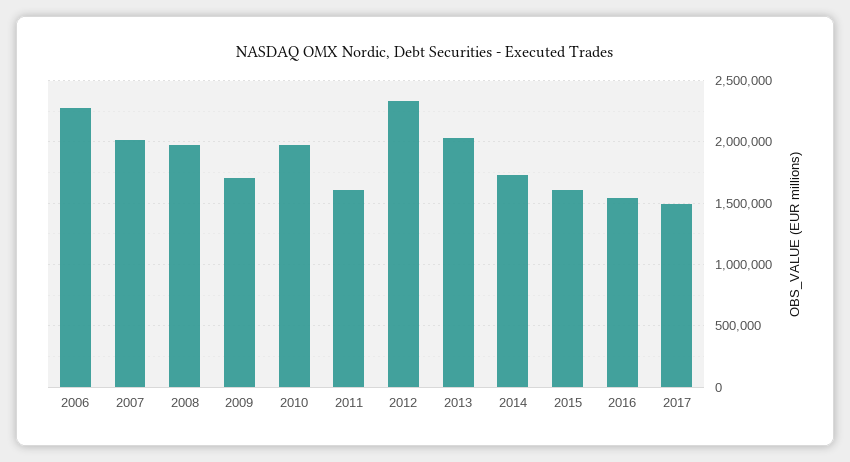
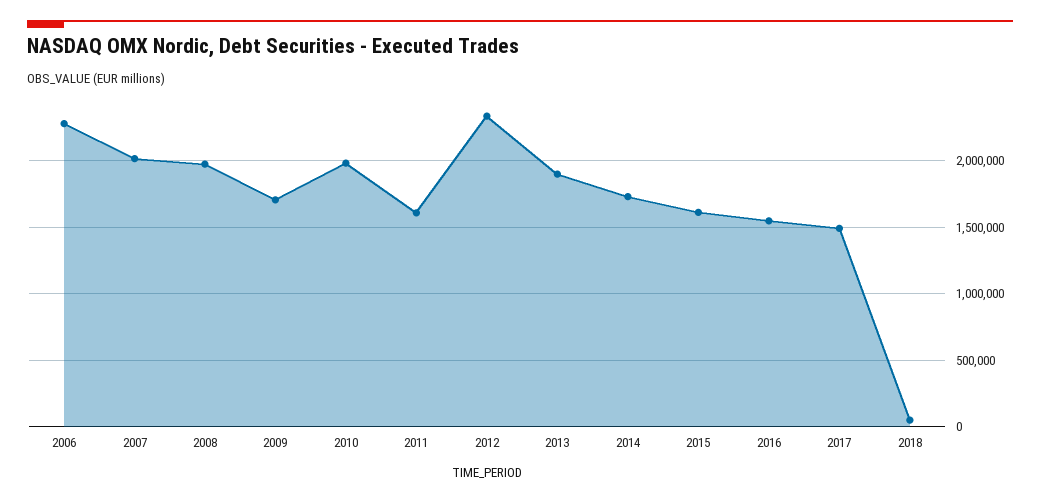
2013: 2050000 -> 1900000
2018: none -> 50000

